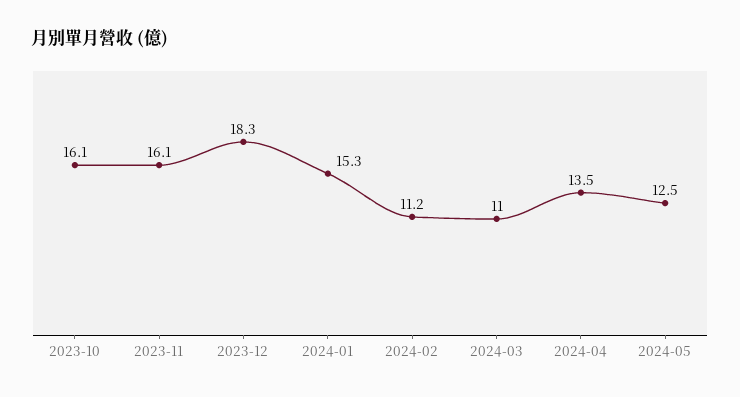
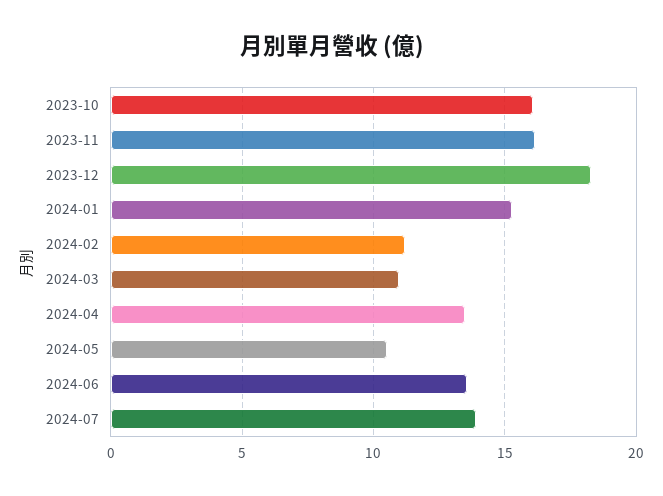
2024-05: 12.5 -> 10.5
2024-06: none -> 13.5
2024-07: none -> 14

